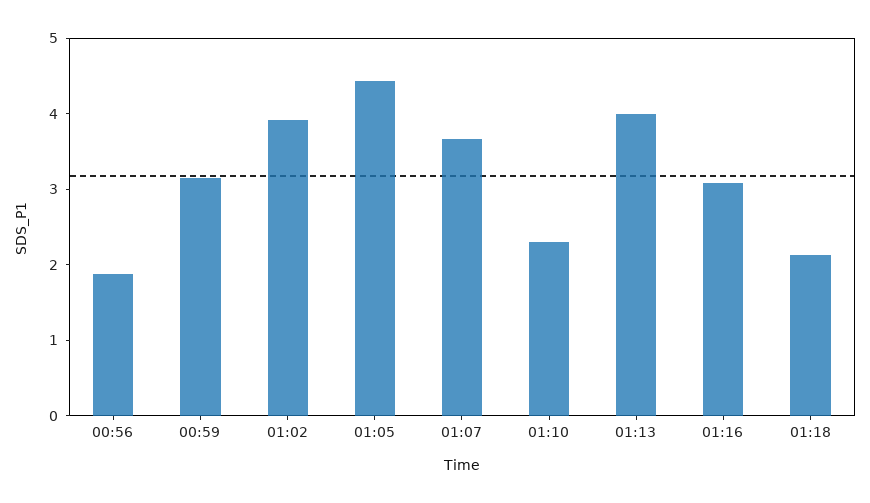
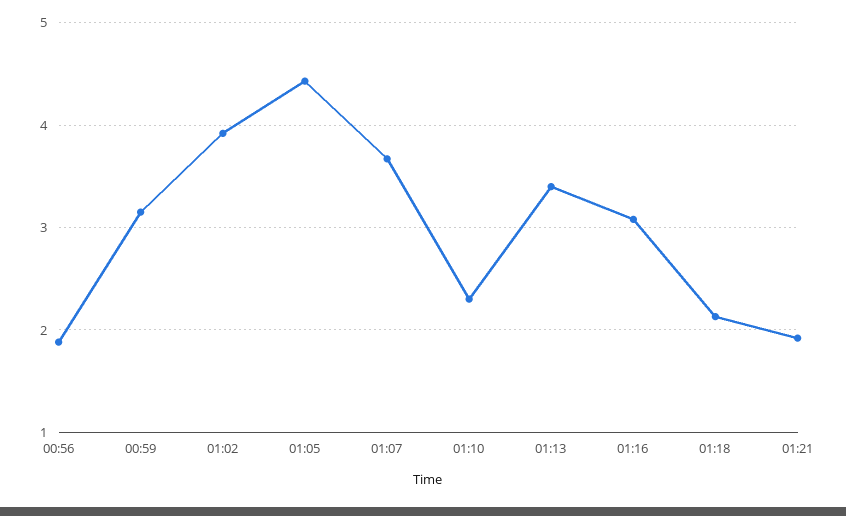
01:13: 4 -> 3.4
01:21: none -> 1.9

